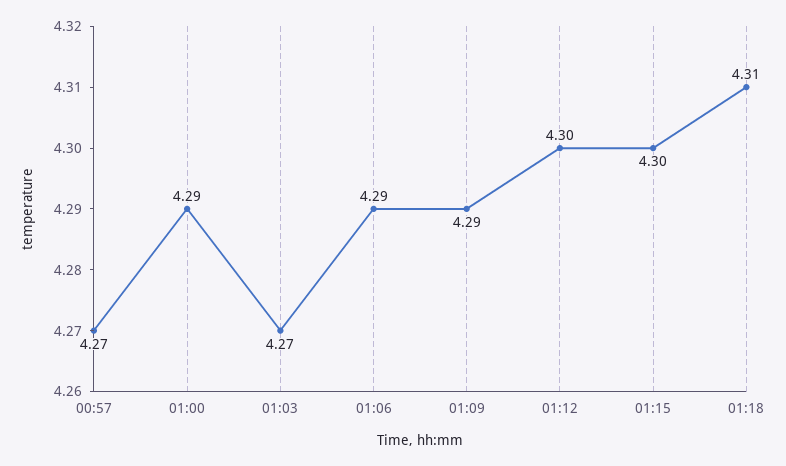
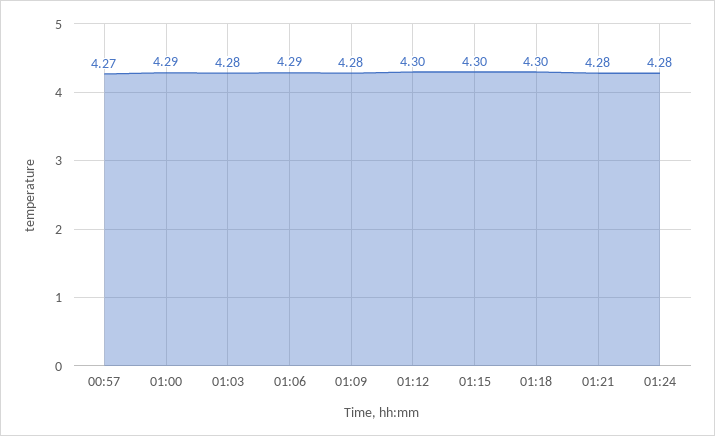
01:03: 4.27 -> 4.28
01:09: 4.29 -> 4.28
01:18: 4.31 -> 4.3
01:21: none -> 4.28
01:24: none -> 4.28

